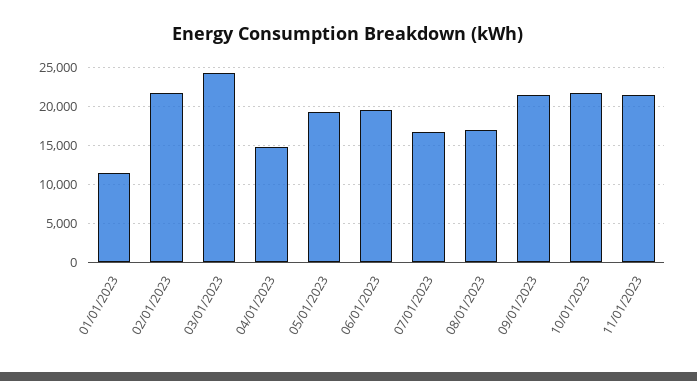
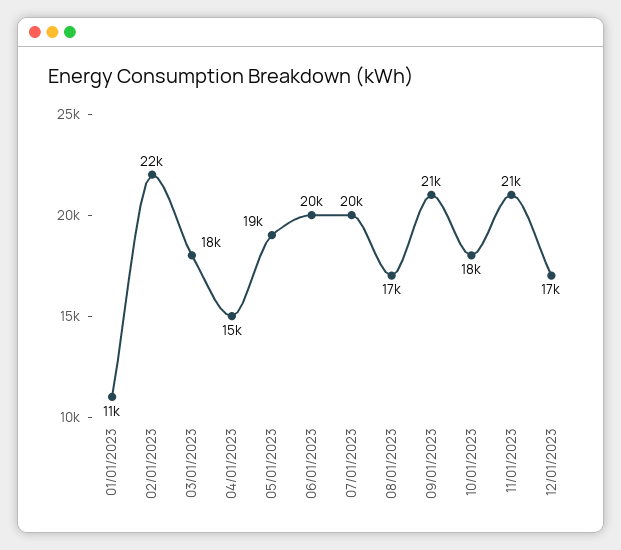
03/01/2023: 24000 -> 18000
07/01/2023: 17000 -> 20000
10/01/2023: 22000 -> 18000
12/01/2023: none -> 17000

